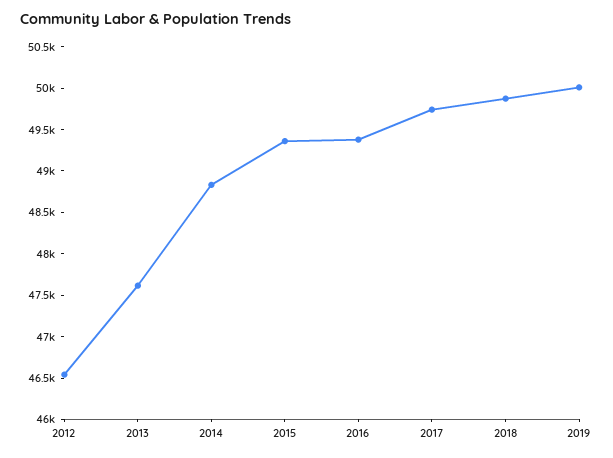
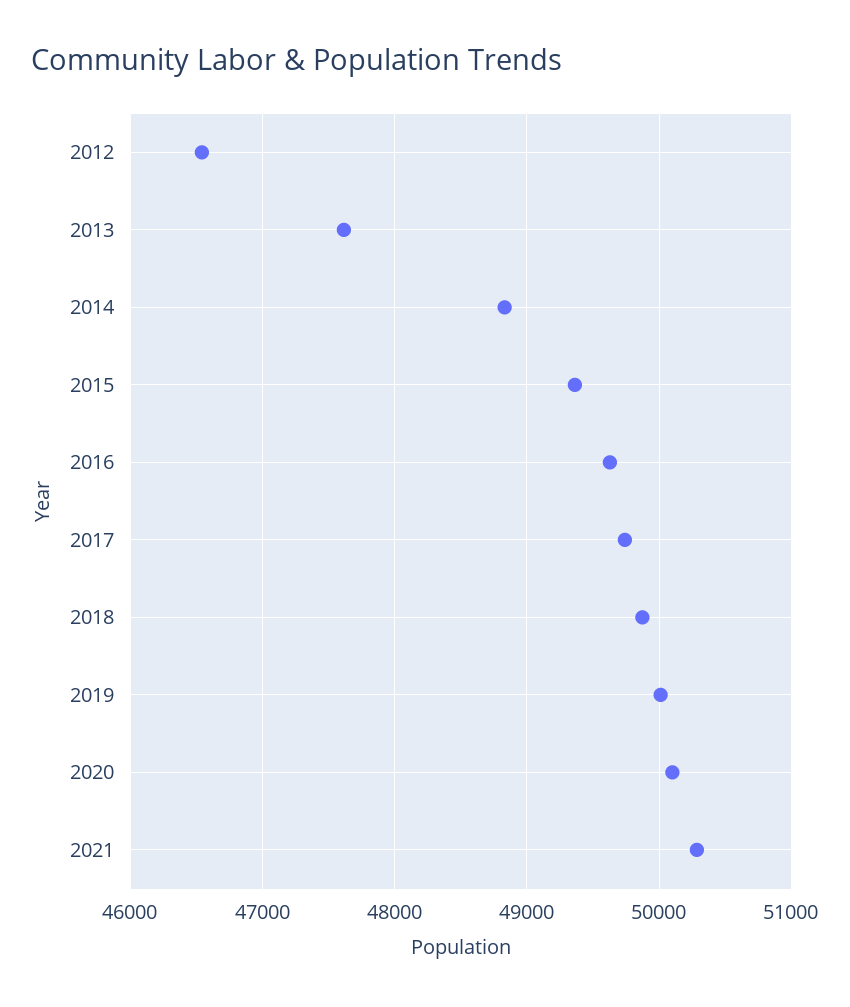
2016: 49400 -> 49600
2020: none -> 50100
2021: none -> 50300

